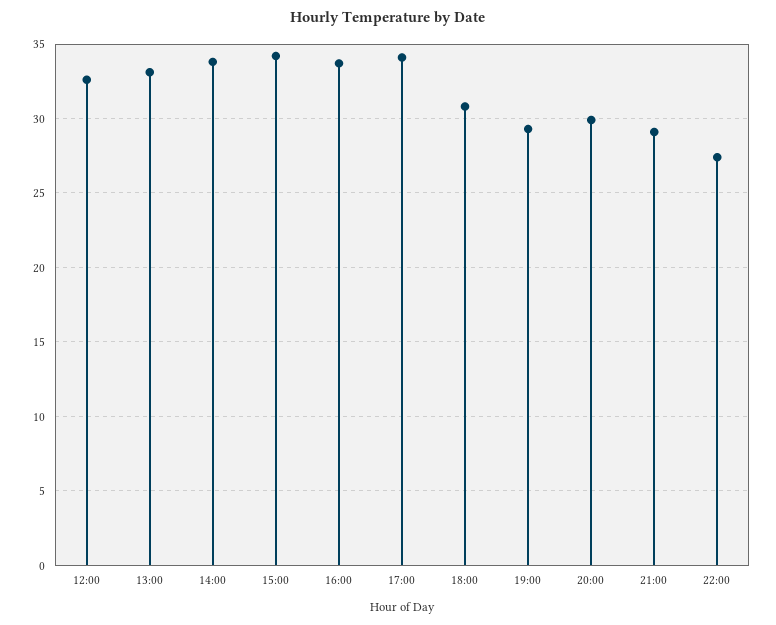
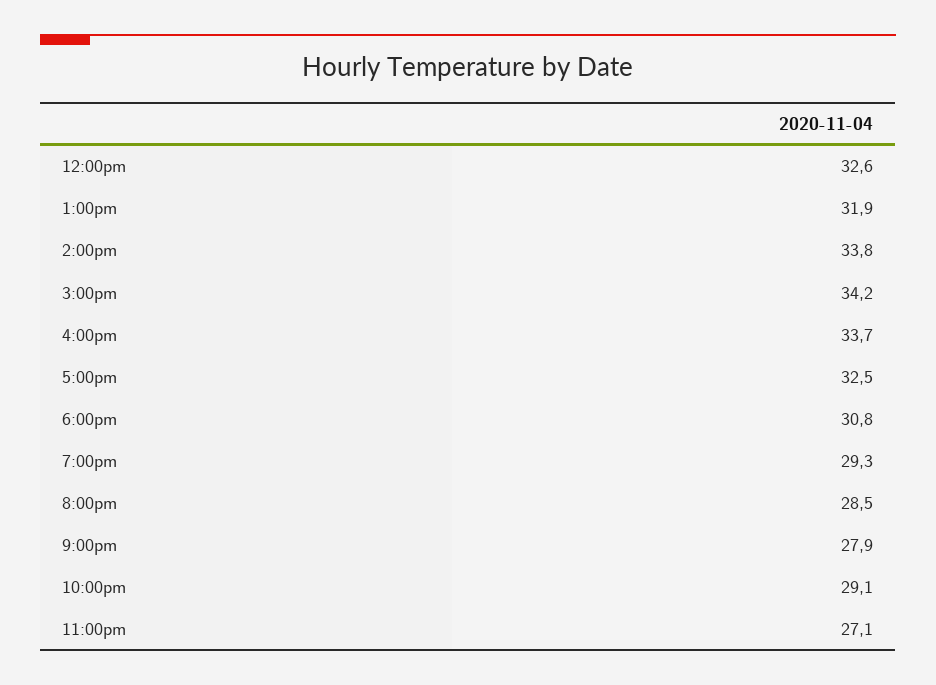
13:00: 33 -> 31.9
17:00: 34 -> 32.5
20:00: 30 -> 28.5
21:00: 29 -> 27.9
22:00: 27.5 -> 29.1
11:00pm: none -> 27.1

